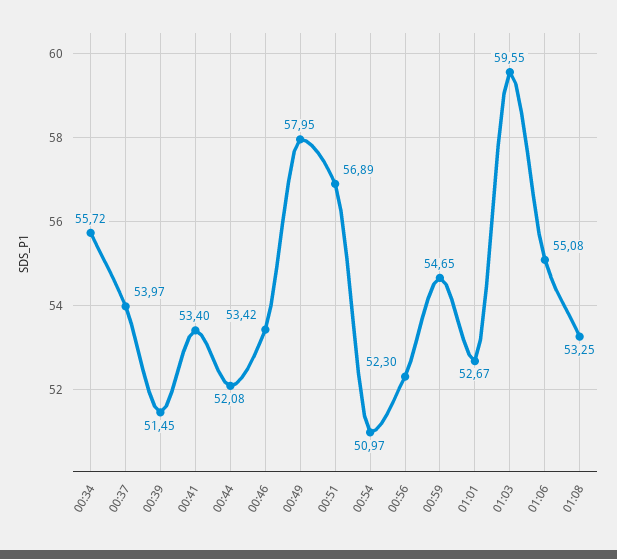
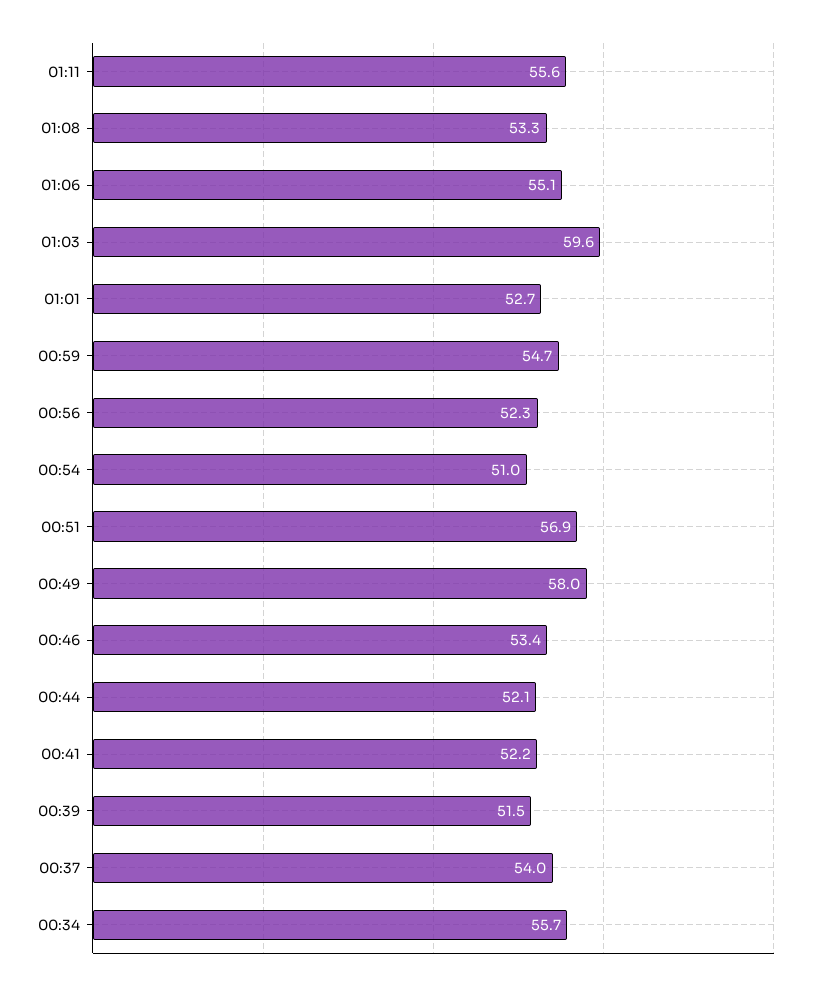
00:41: 53.4 -> 52.2
01:11: none -> 55.6

